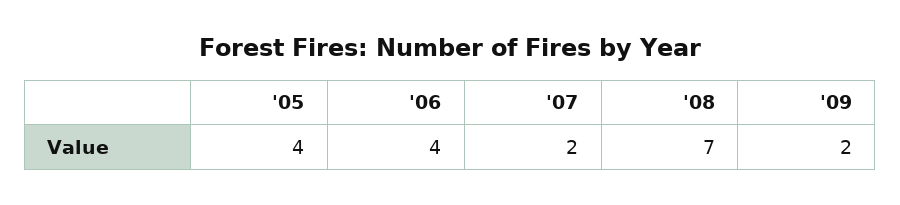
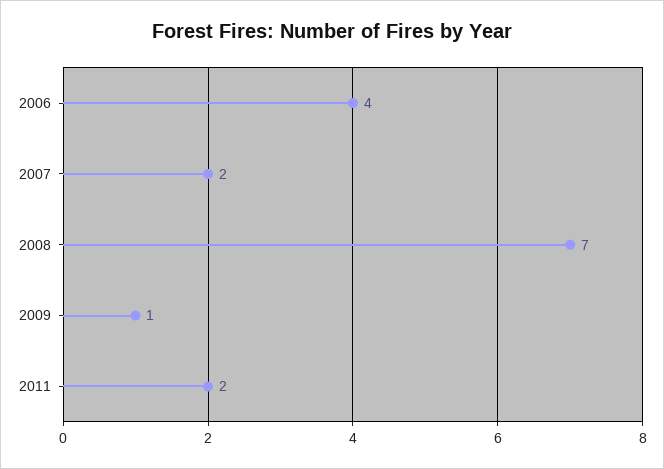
'05: 4 -> none
'09: 2 -> 1
2011: none -> 2

